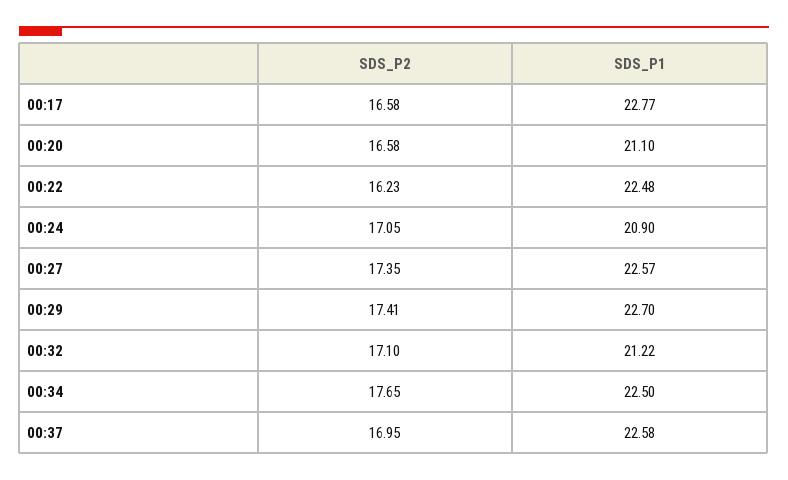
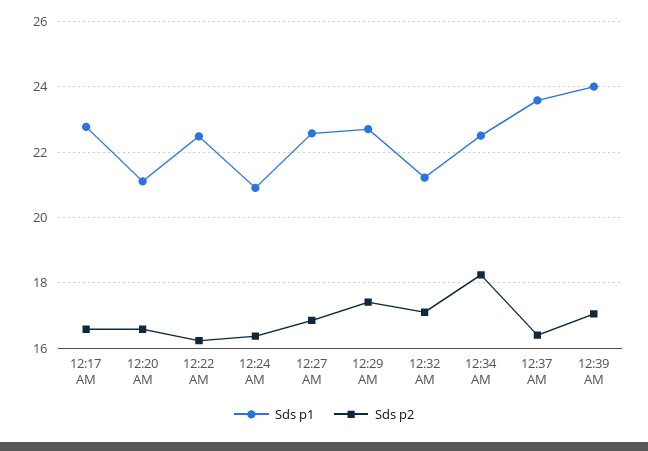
SDS_P2, 00:24: 17.05 -> 16.4
SDS_P2, 00:27: 17.35 -> 16.8
SDS_P2, 00:34: 17.65 -> 18.2
SDS_P2, 00:37: 16.95 -> 16.4
SDS_P1, 00:37: 22.58 -> 23.6
SDS_P1, 12:39 AM: none -> 24
SDS_P2, 12:39 AM: none -> 17

